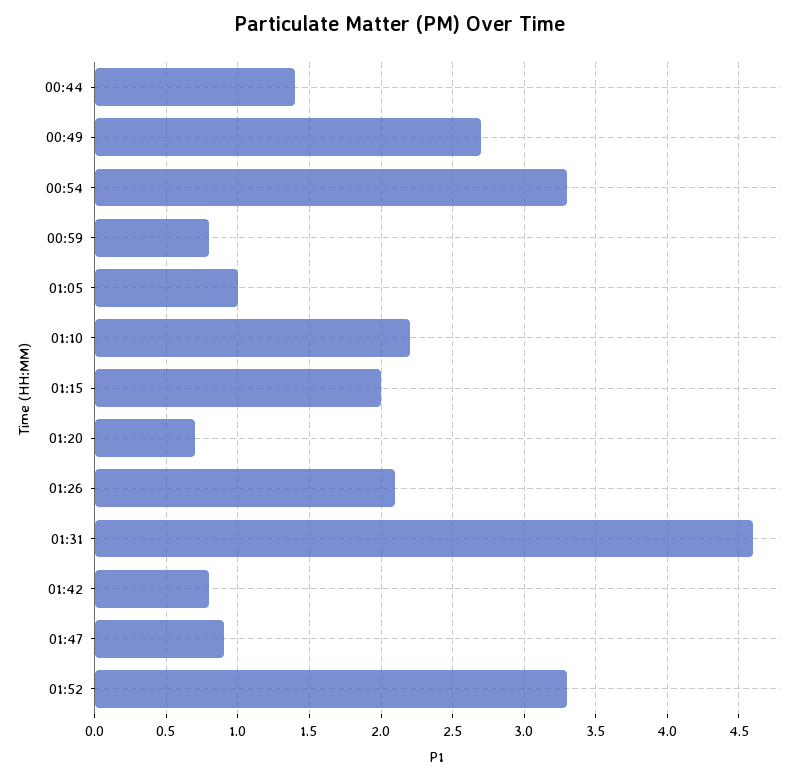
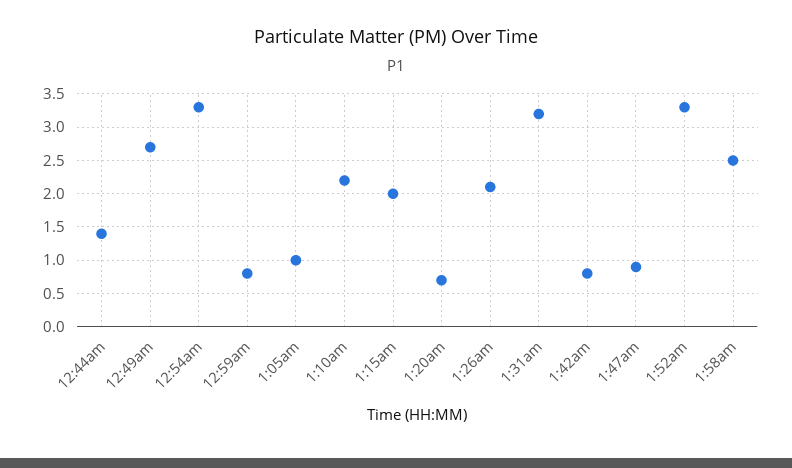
01:31: 4.6 -> 3.2
1:58am: none -> 2.5

